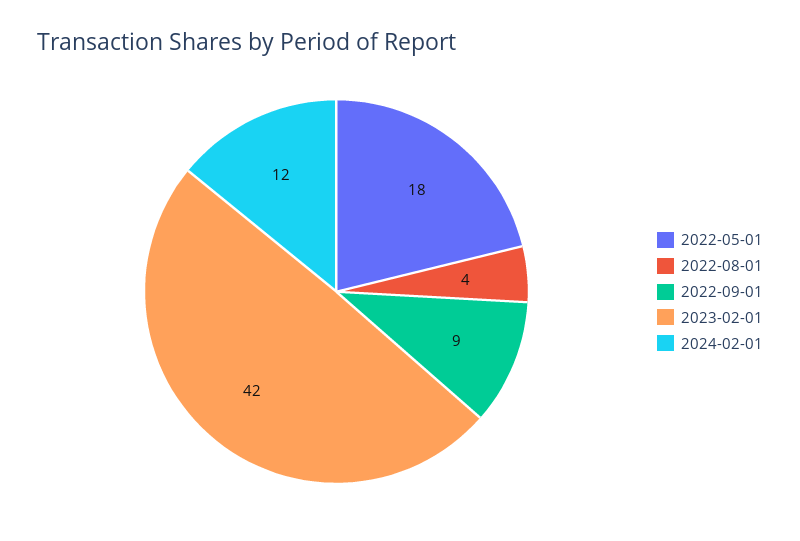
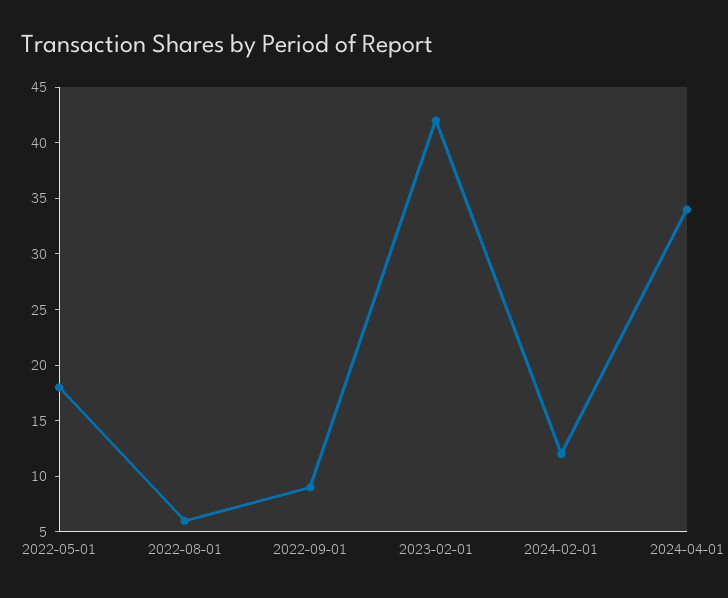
2022-08-01: 4 -> 6
2024-04-01: none -> 34

